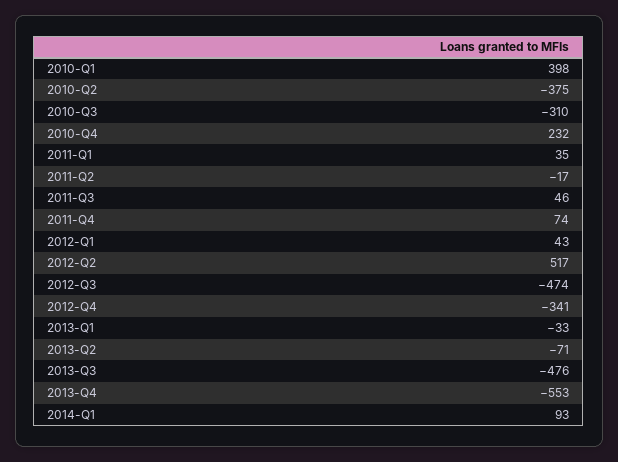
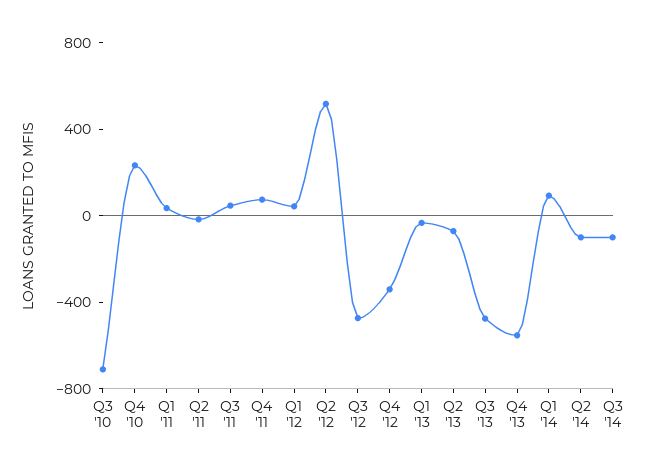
2010-Q1: 398 -> none
2010-Q2: -375 -> none
2010-Q3: -310 -> -700
Q2 '14: none -> -100
Q3 '14: none -> -100

